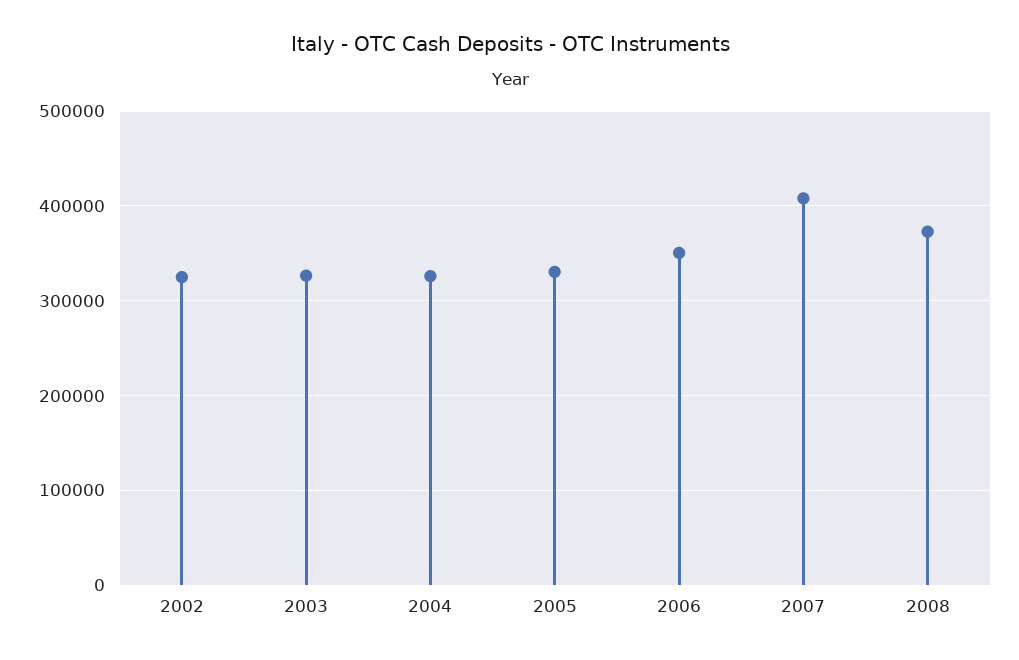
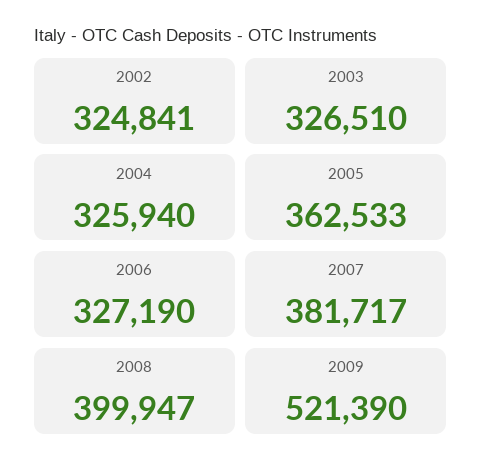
2005: 330000 -> 362533
2006: 350000 -> 327190
2007: 410000 -> 381717
2008: 370000 -> 399947
2009: none -> 521390

